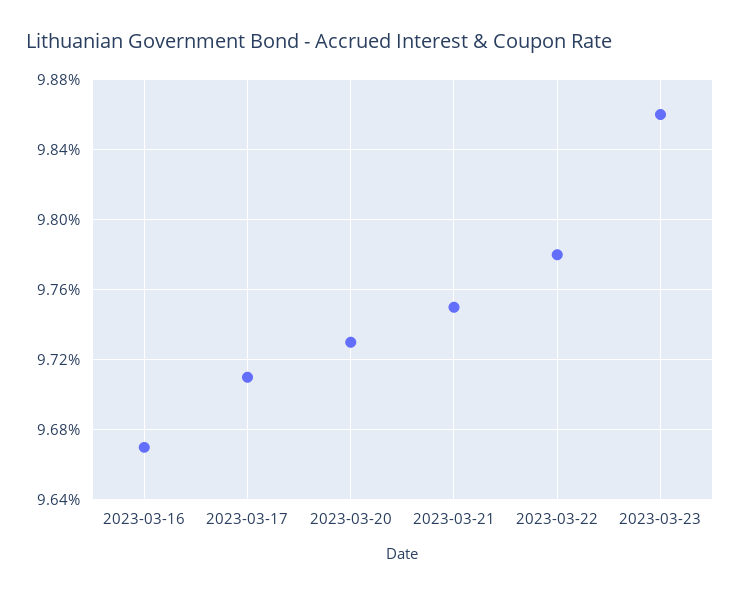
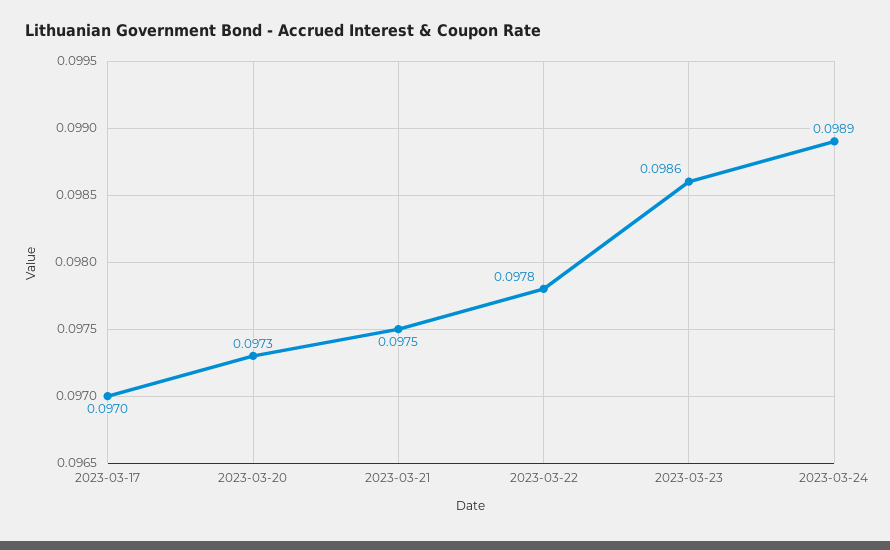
2023-03-16: 0.0967 -> none
2023-03-17: 0.0971 -> 0.097
2023-03-24: none -> 0.0989

